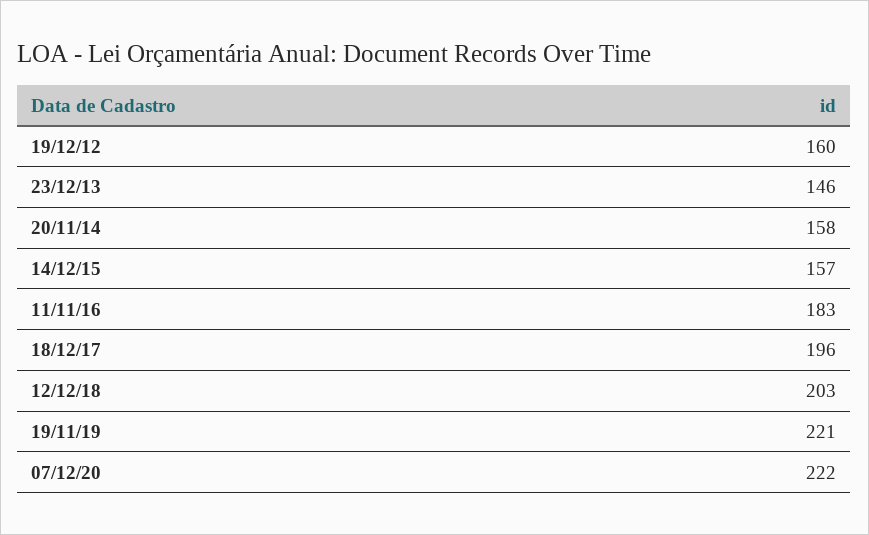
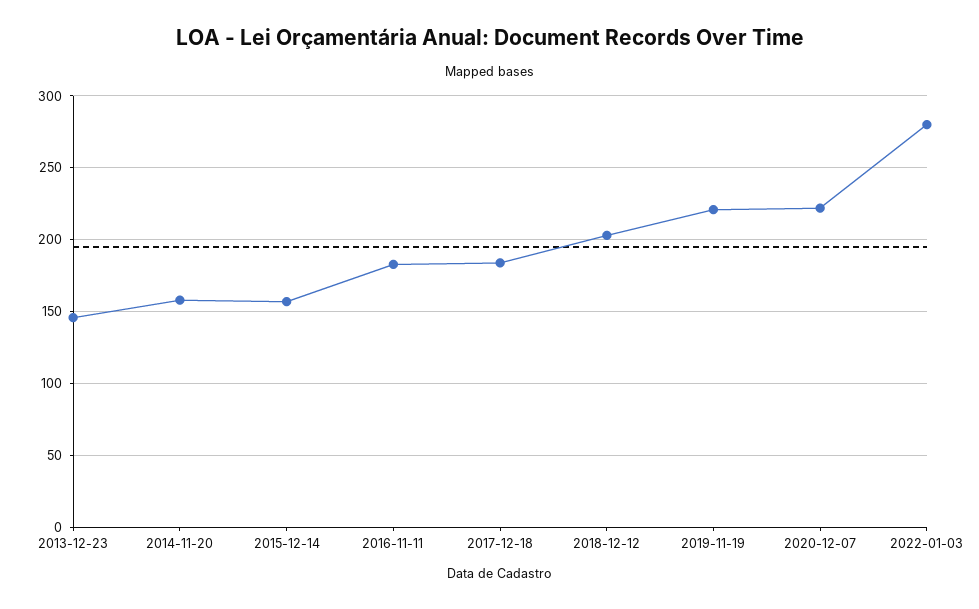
19/12/12: 160 -> none
18/12/17: 196 -> 185
2022-01-03: none -> 280

